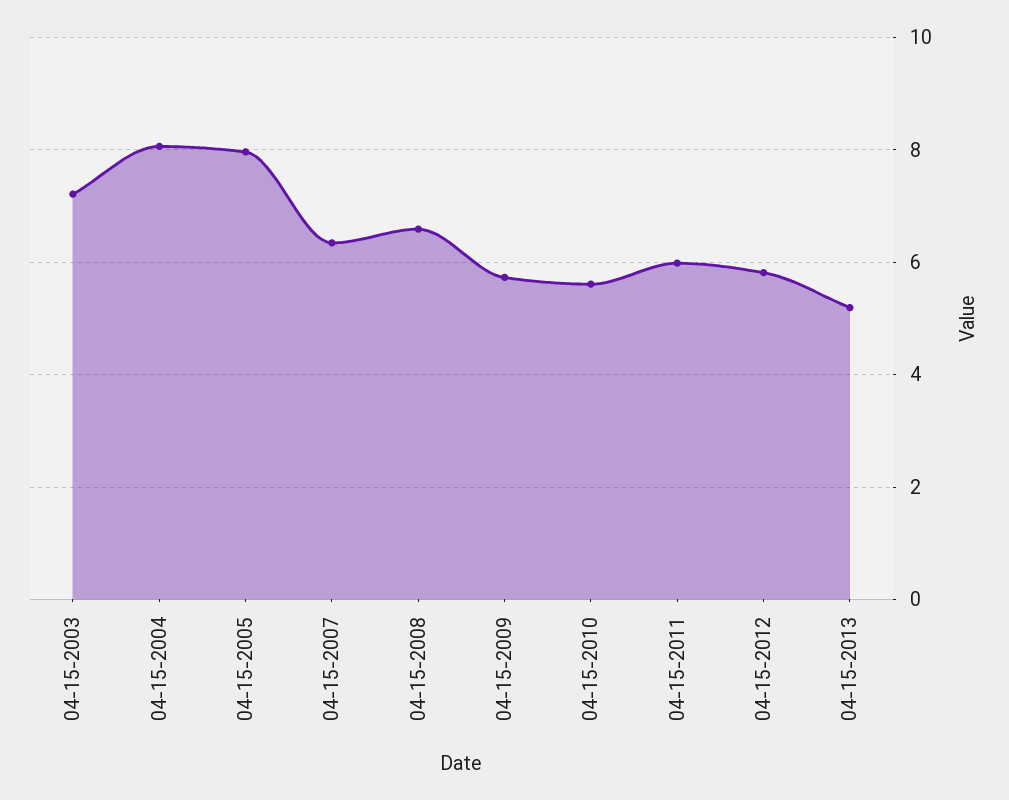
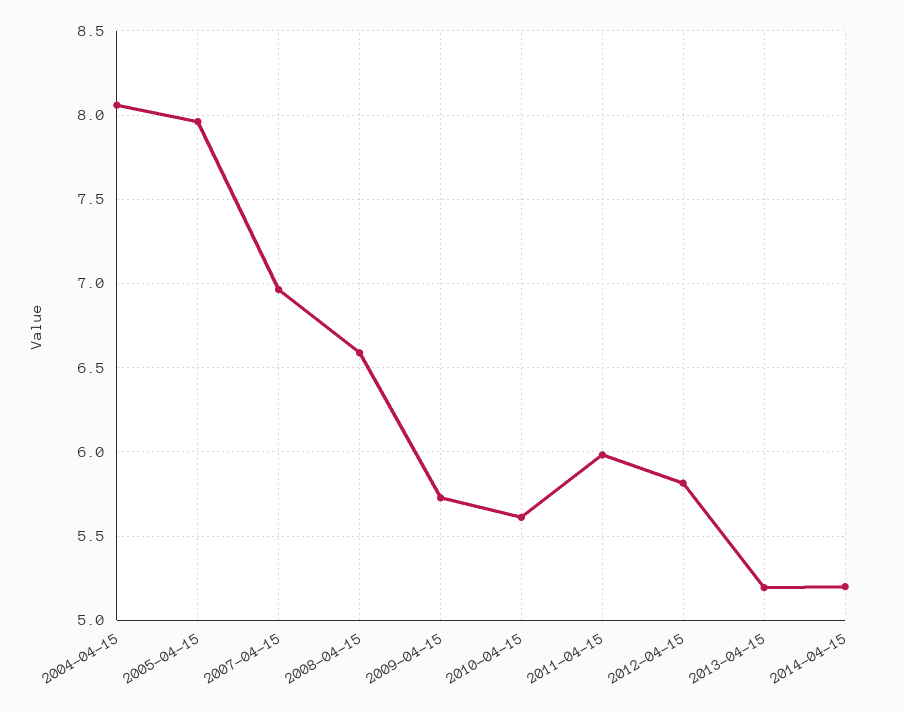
04-15-2003: 7.2 -> none
04-15-2007: 6.4 -> 6.95
2014-04-15: none -> 5.2

